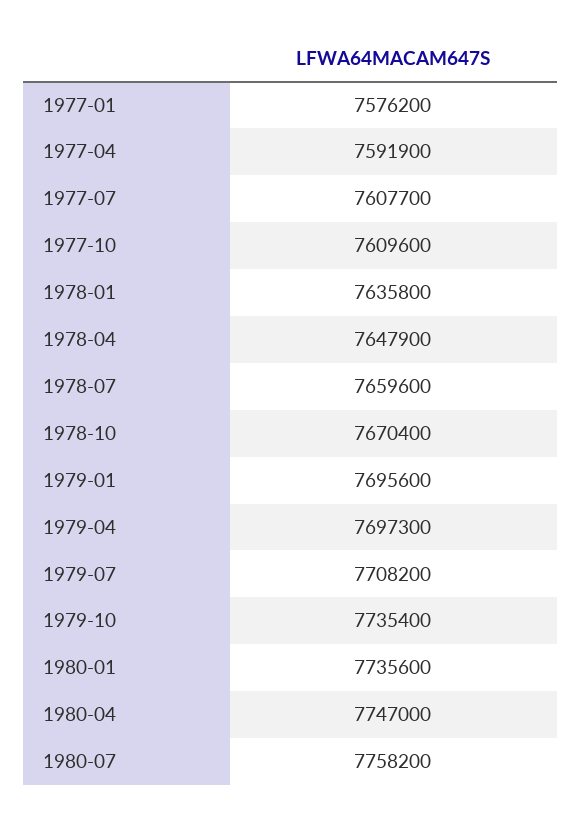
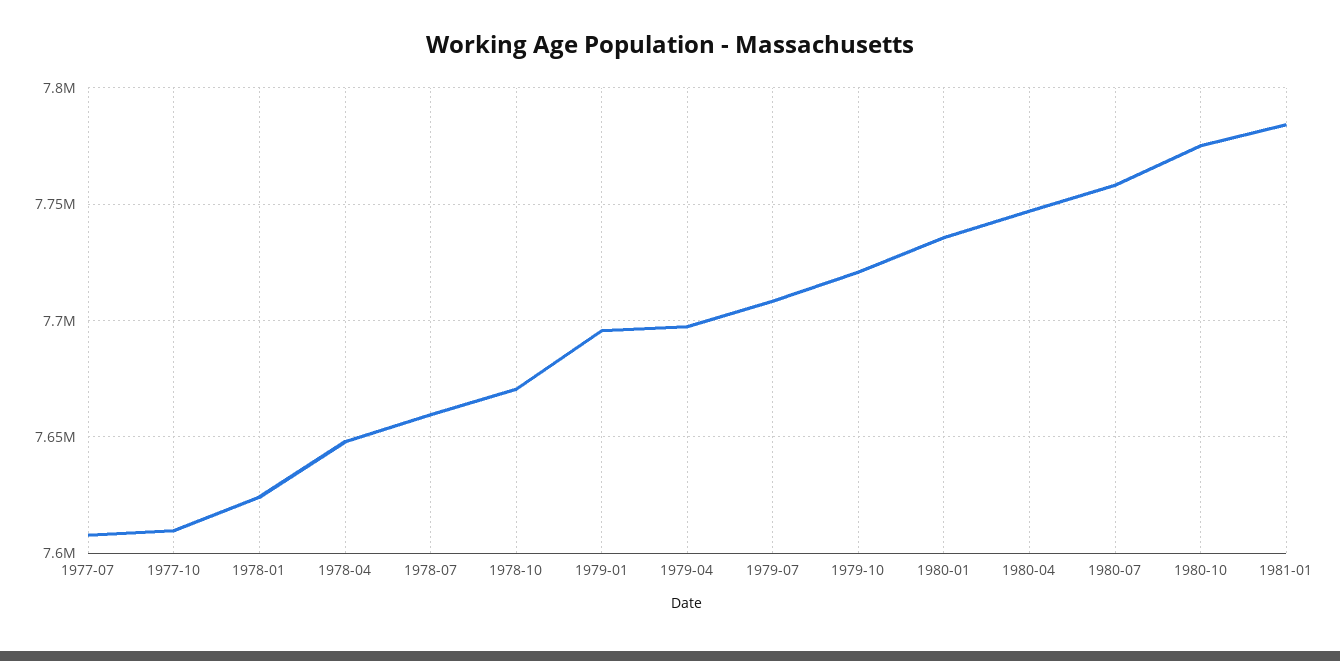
1977-01: 7576200 -> none
1977-04: 7591900 -> none
1978-01: 7635800 -> 7625000
1979-10: 7735400 -> 7720000
1980-10: none -> 7775000
1981-01: none -> 7785000

